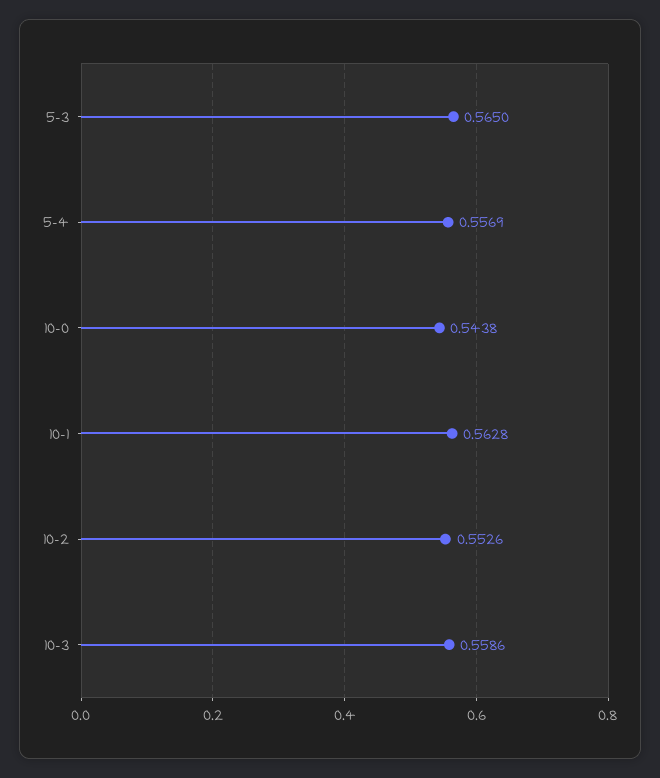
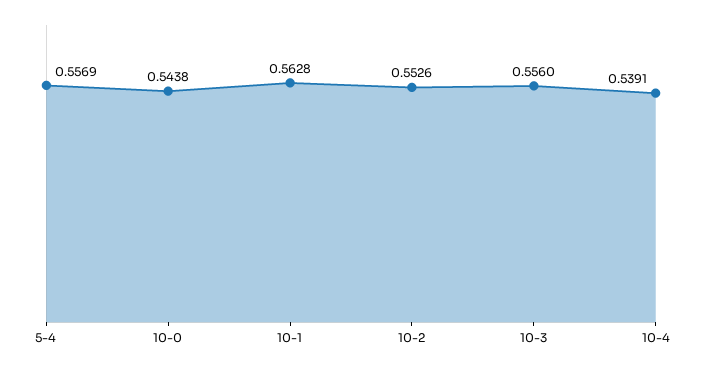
5-3: 0.565 -> none
10-3: 0.5586 -> 0.556
10-4: none -> 0.5391

